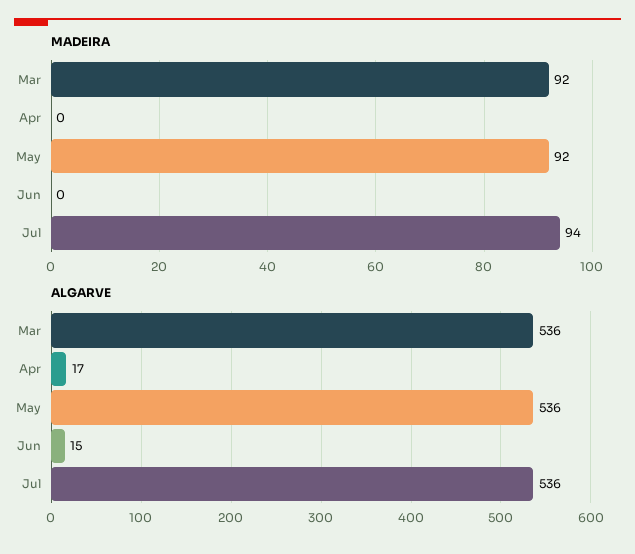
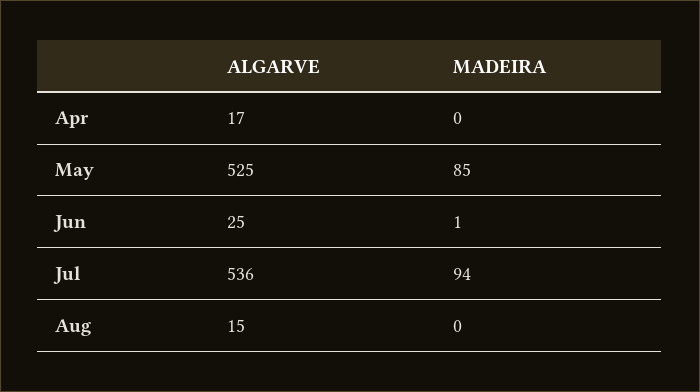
MADEIRA, Mar: 92 -> none
MADEIRA, May: 92 -> 85
MADEIRA, Jun: 0 -> 1
ALGARVE, Mar: 536 -> none
ALGARVE, May: 536 -> 525
ALGARVE, Jun: 15 -> 25
ALGARVE, Aug: none -> 15
MADEIRA, Aug: none -> 0

